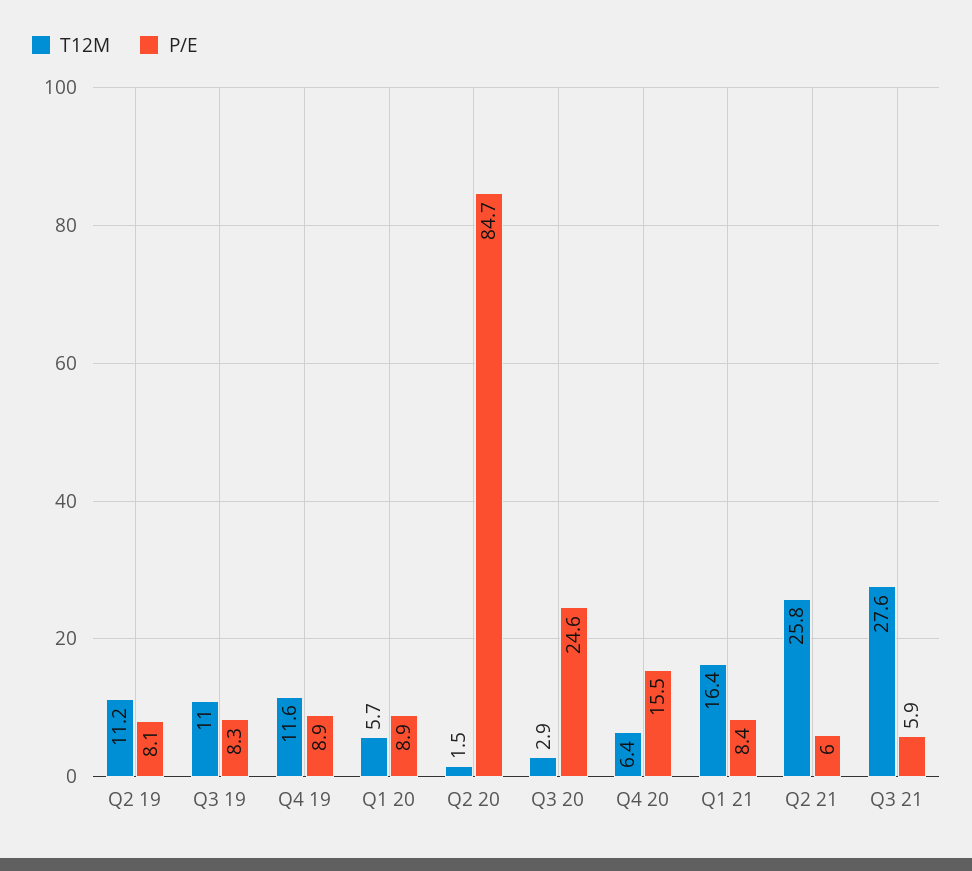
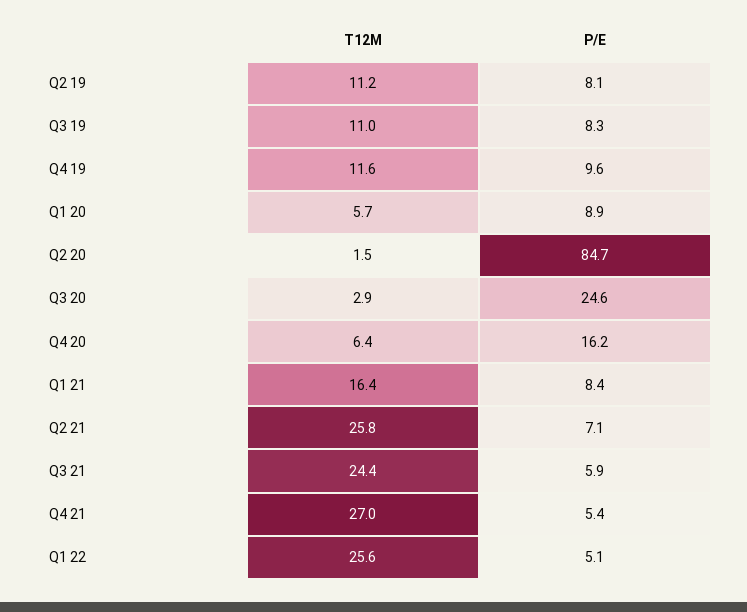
P/E, Q4 19: 8.9 -> 9.6
P/E, Q4 20: 15.5 -> 16.2
P/E, Q2 21: 6 -> 7.1
T12M, Q3 21: 27.6 -> 24.4
T12M, Q4 21: none -> 27
P/E, Q4 21: none -> 5.4
T12M, Q1 22: none -> 25.6
P/E, Q1 22: none -> 5.1

